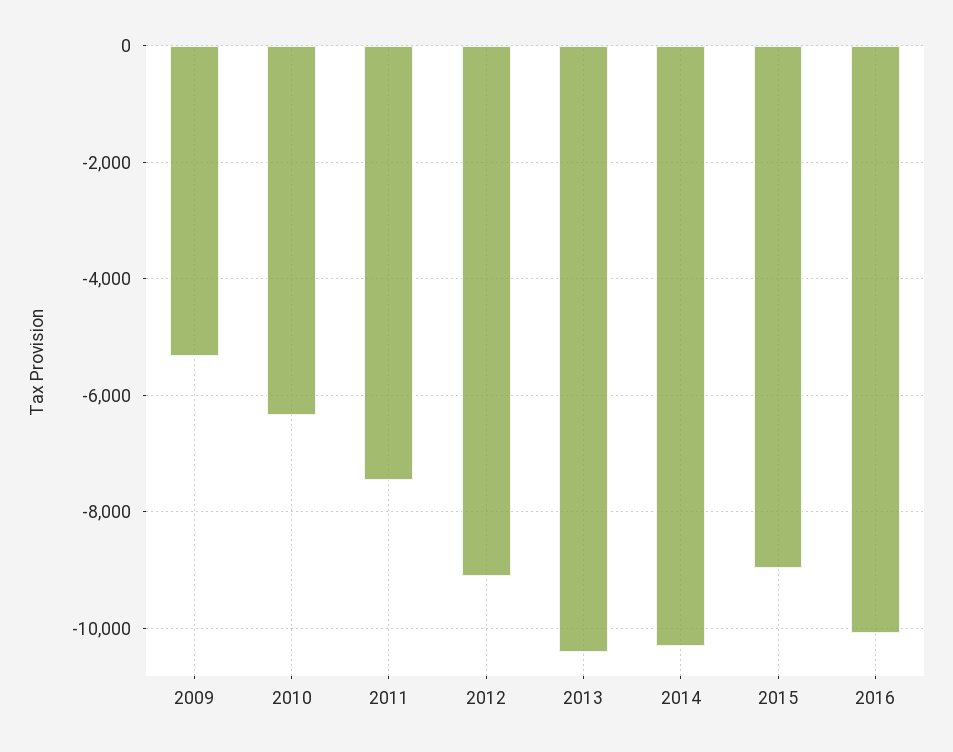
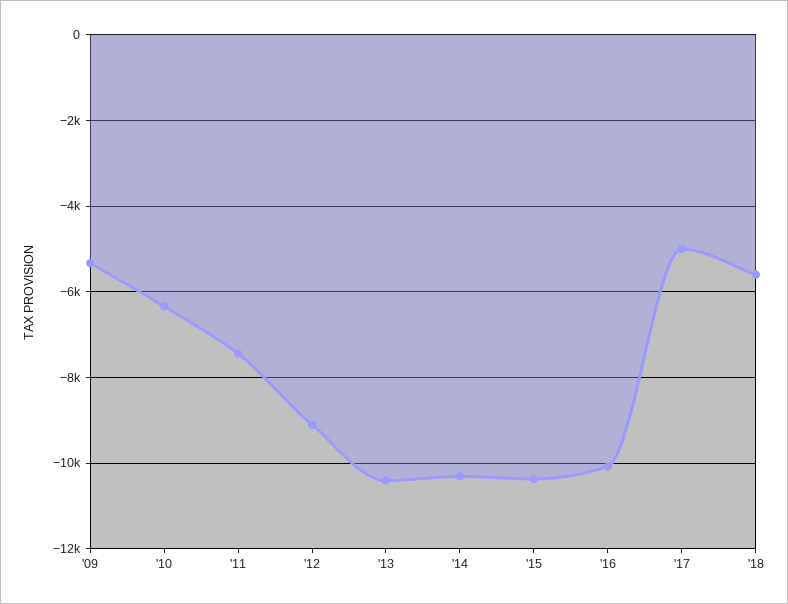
2015: -9000 -> -10400
'17: none -> -5000
'18: none -> -5600

